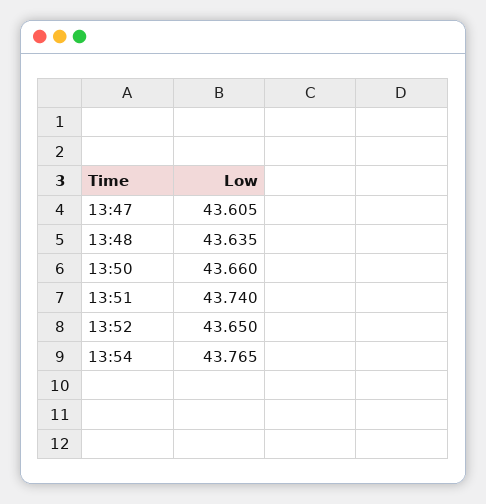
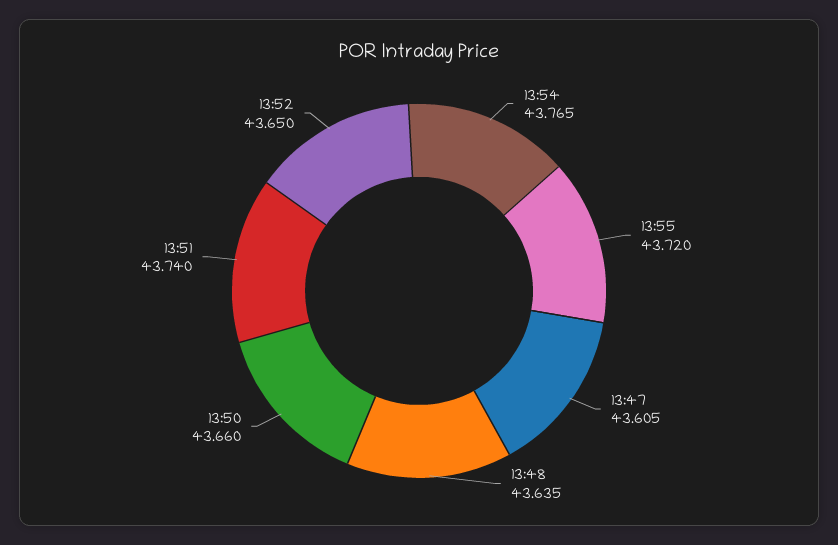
13:55: none -> 43.72

